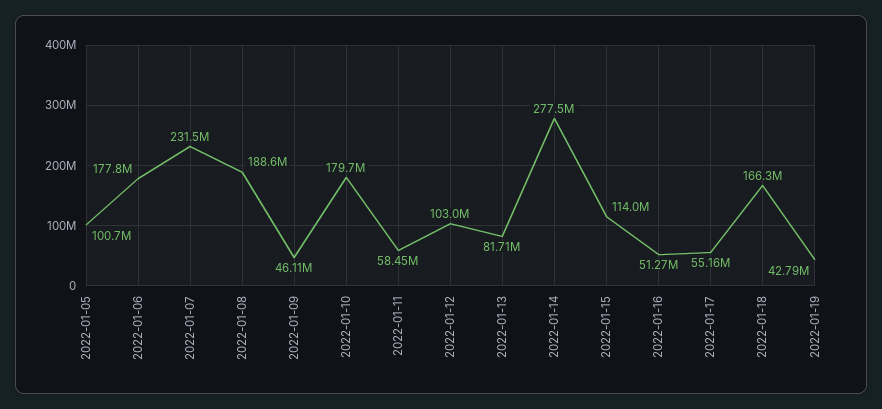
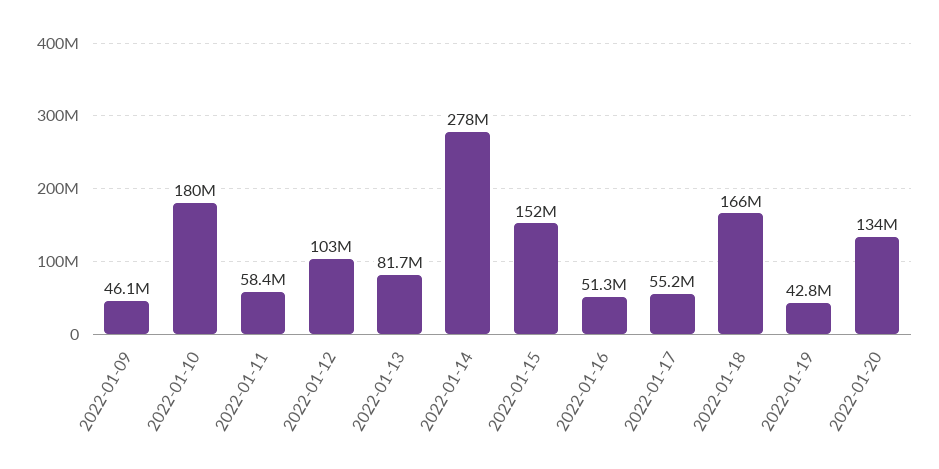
2022-01-05: 100700000 -> none
2022-01-06: 177800000 -> none
2022-01-07: 231500000 -> none
2022-01-08: 188600000 -> none
2022-01-15: 114000000 -> 152000000
2022-01-20: none -> 134000000

